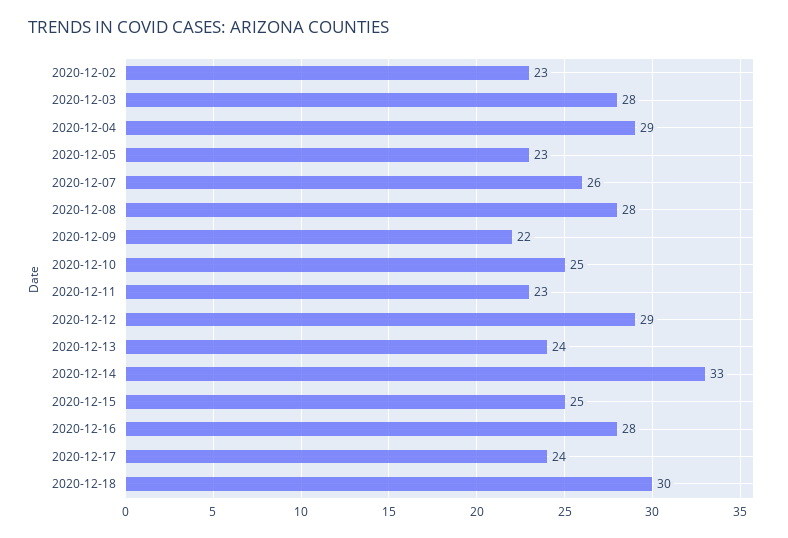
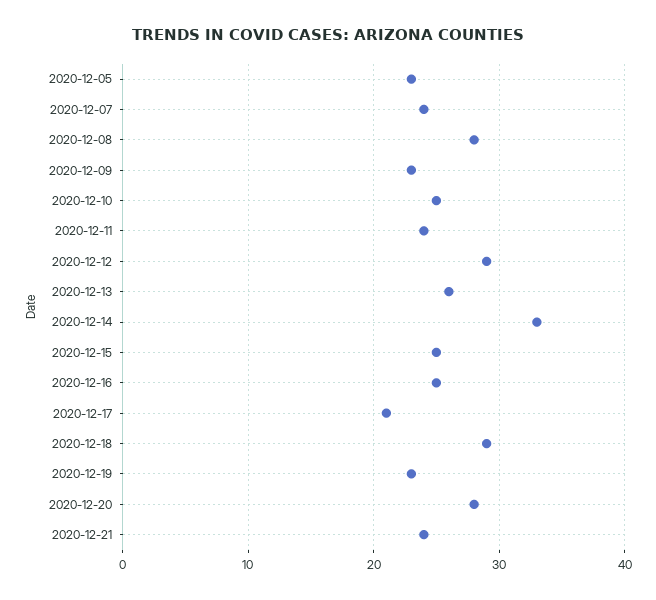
2020-12-02: 23 -> none
2020-12-03: 28 -> none
2020-12-04: 29 -> none
2020-12-07: 26 -> 24
2020-12-09: 22 -> 23
2020-12-11: 23 -> 24
2020-12-13: 24 -> 26
2020-12-16: 28 -> 25
2020-12-17: 24 -> 21
2020-12-18: 30 -> 29
2020-12-19: none -> 23
2020-12-20: none -> 28
2020-12-21: none -> 24

